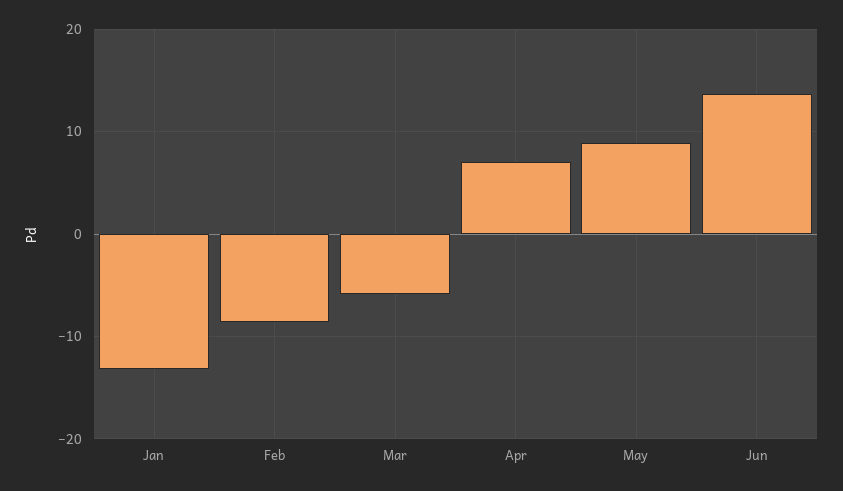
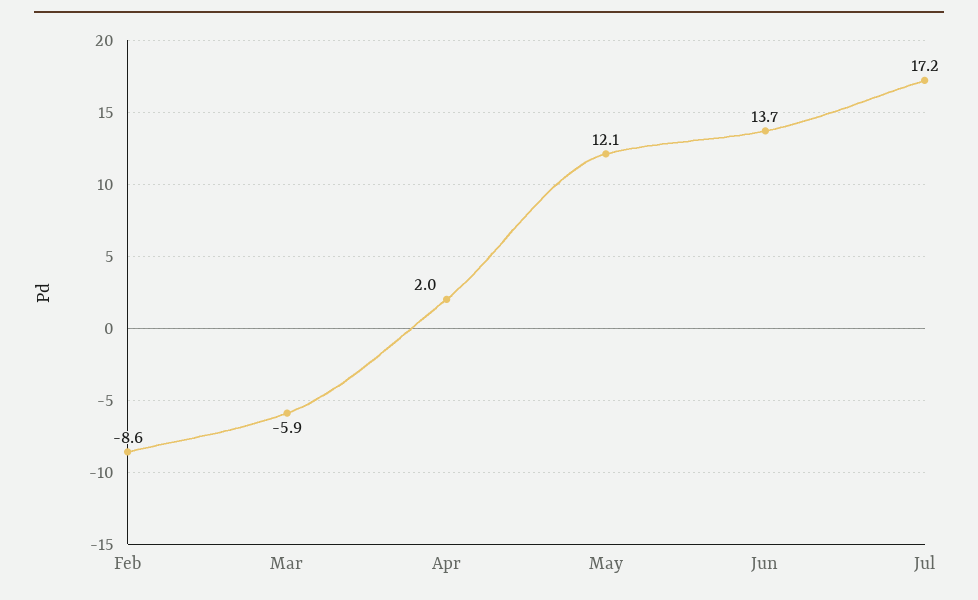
Jan: -13 -> none
Apr: 7 -> 2
May: 9 -> 12.1
Jul: none -> 17.2

